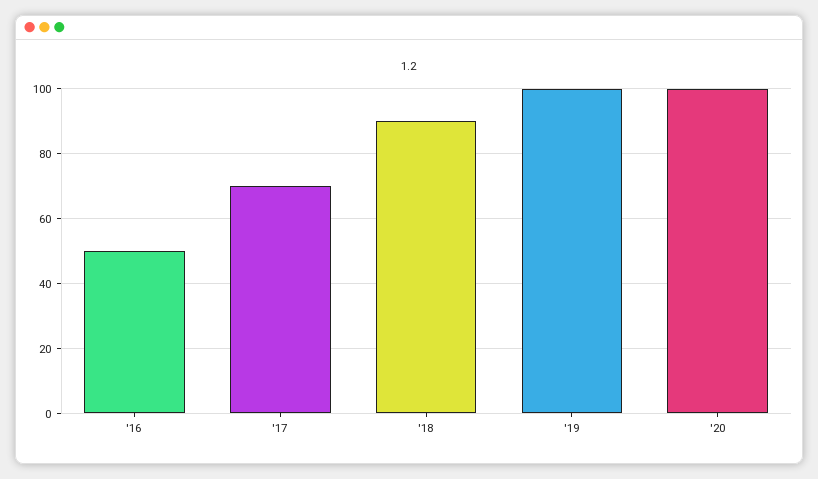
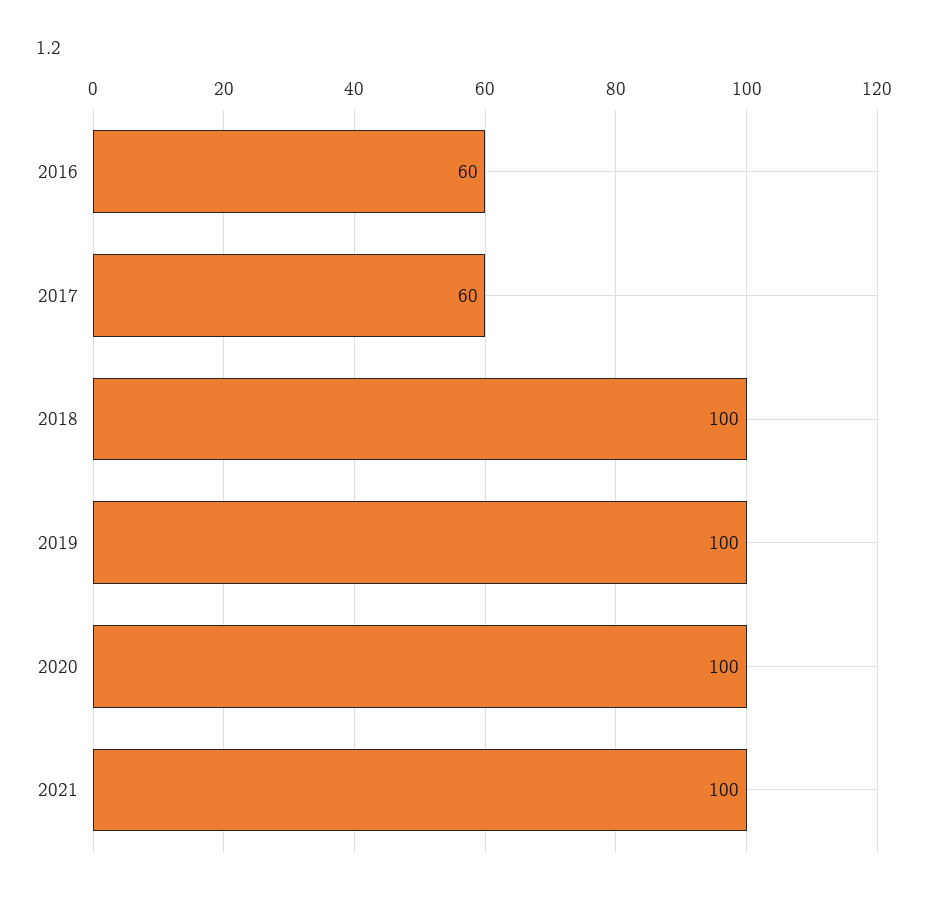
'16: 50 -> 60
'17: 70 -> 60
'18: 90 -> 100
2021: none -> 100

